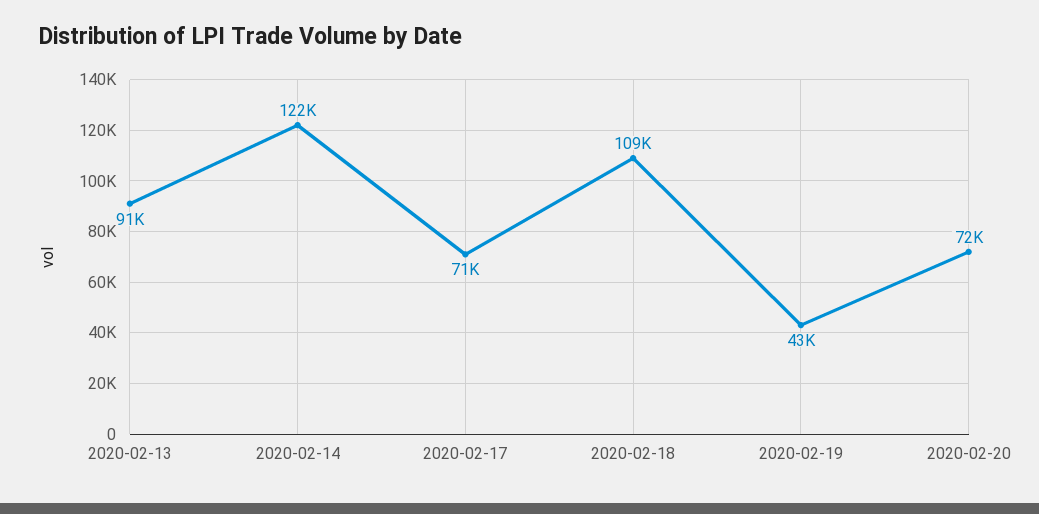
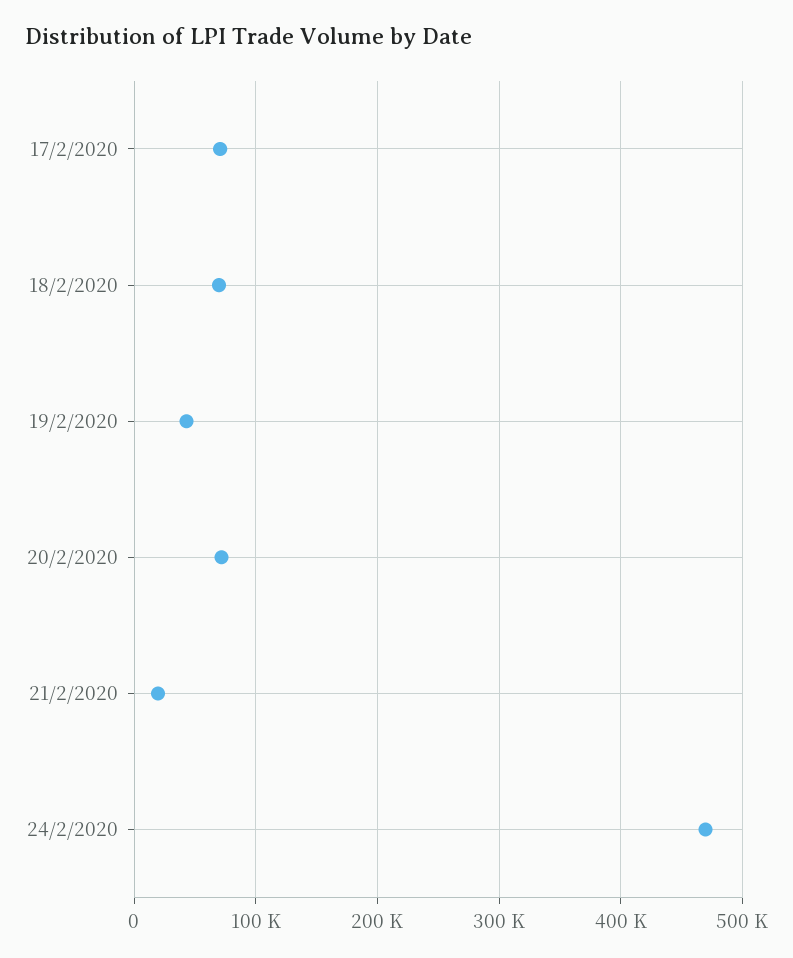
2020-02-13: 91000 -> none
2020-02-14: 122000 -> none
2020-02-18: 109000 -> 70000
21/2/2020: none -> 20000
24/2/2020: none -> 470000

